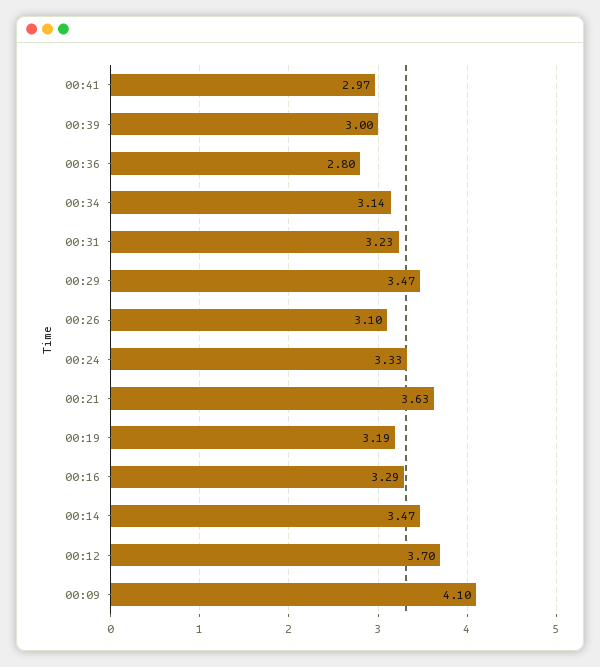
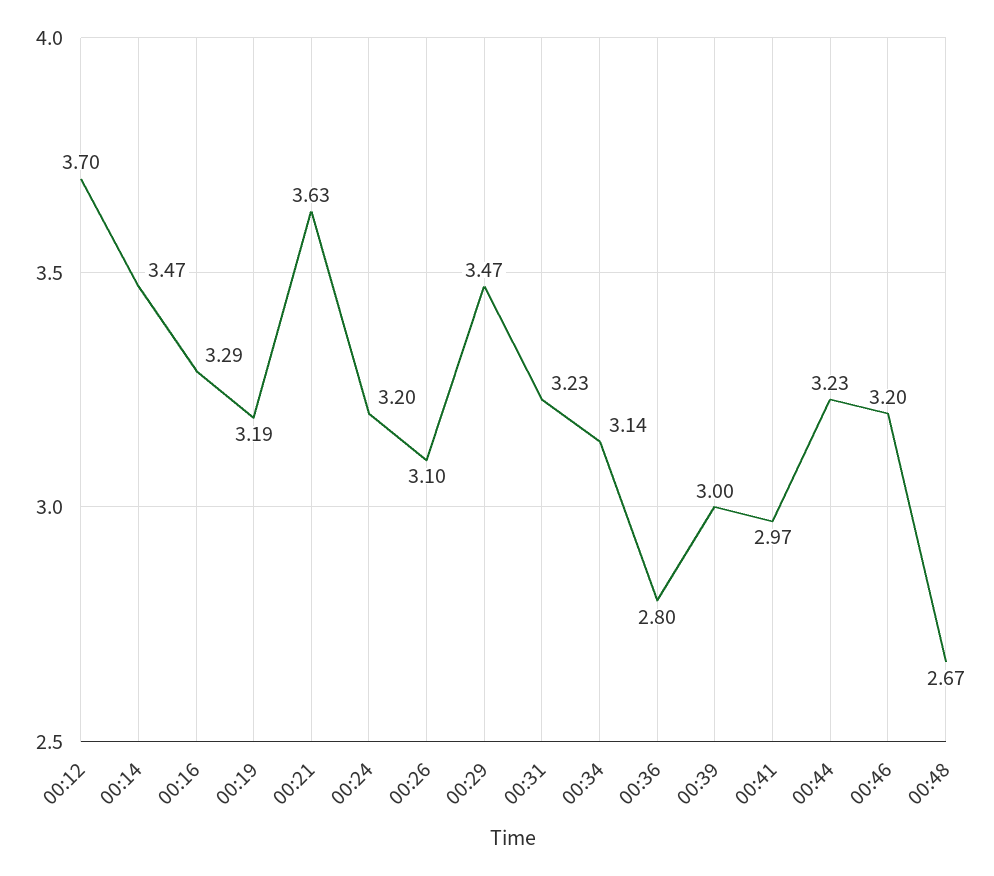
00:24: 3.33 -> 3.2
00:09: 4.1 -> none
00:44: none -> 3.23
00:46: none -> 3.2
00:48: none -> 2.67

